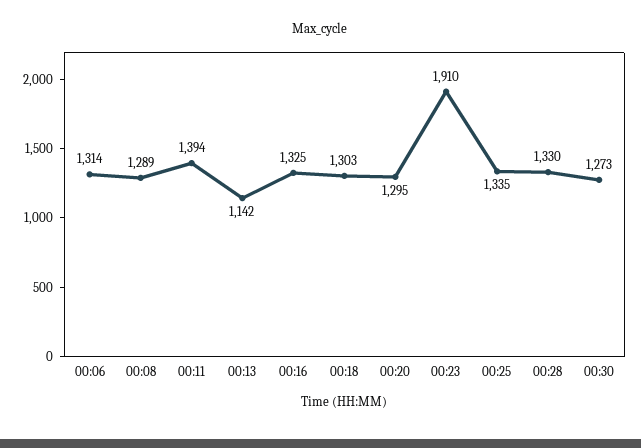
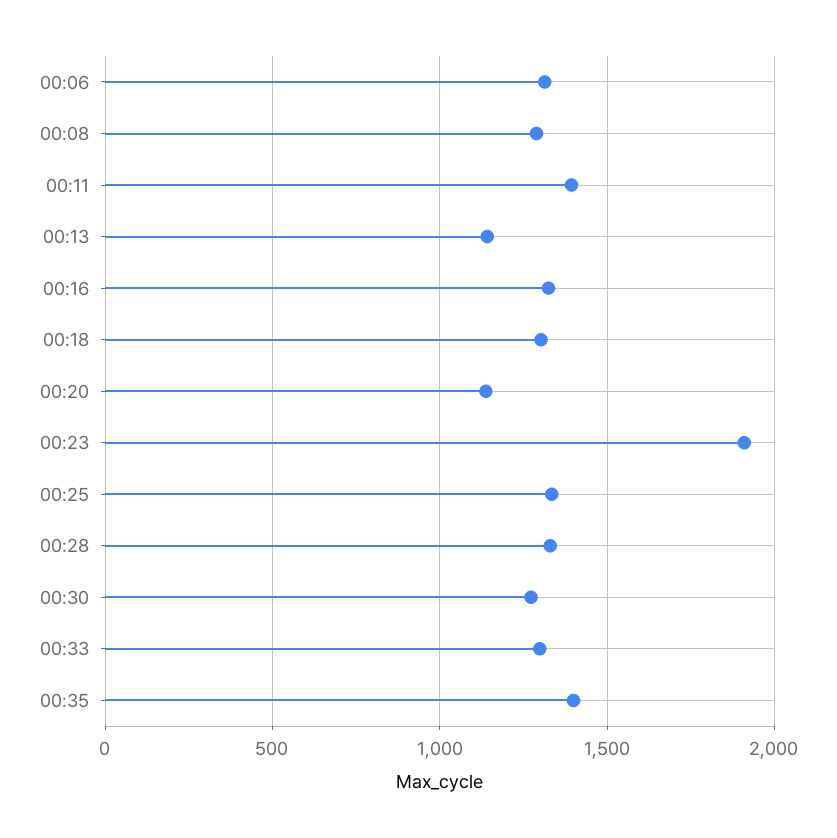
00:20: 1295 -> 1150
00:33: none -> 1300
00:35: none -> 1400

